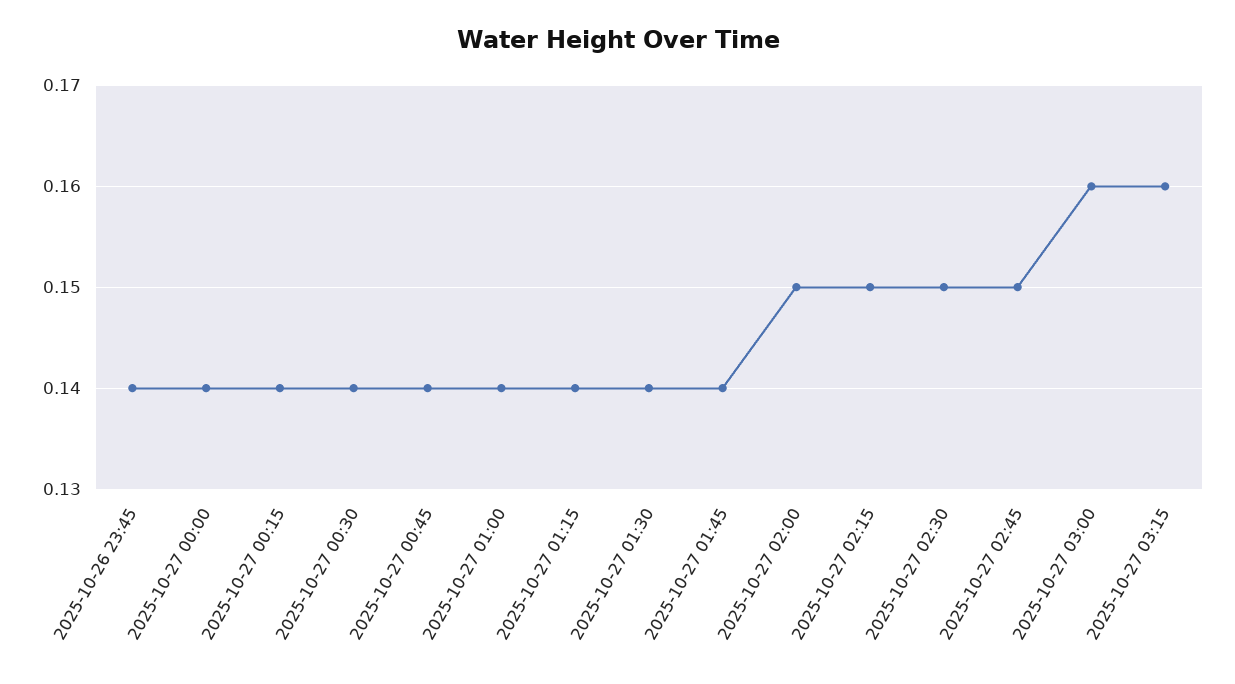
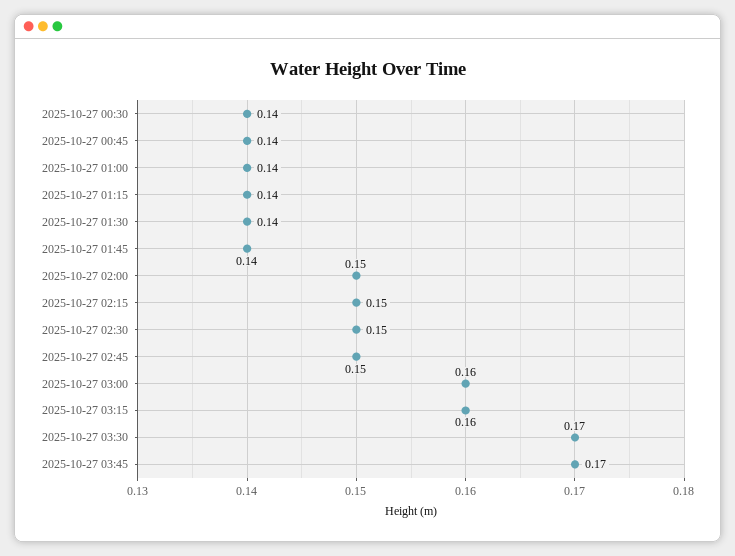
2025-10-26 23:45: 0.14 -> none
2025-10-27 00:00: 0.14 -> none
2025-10-27 00:15: 0.14 -> none
2025-10-27 03:30: none -> 0.17
2025-10-27 03:45: none -> 0.17

